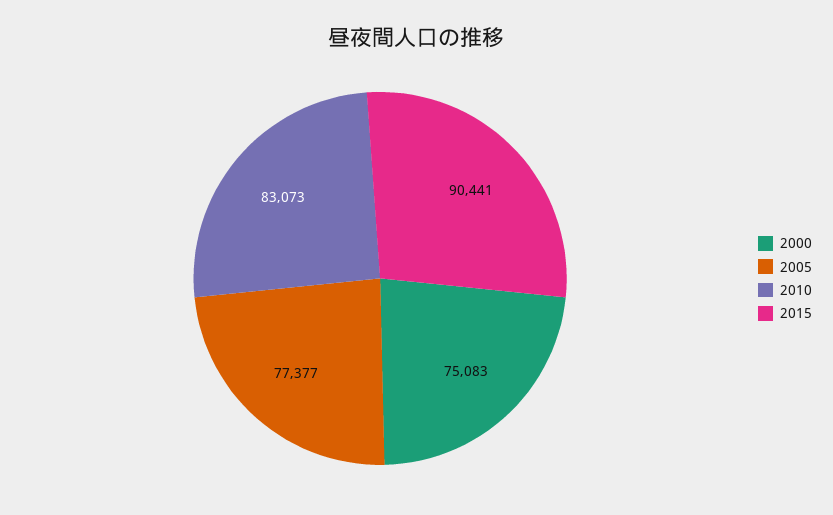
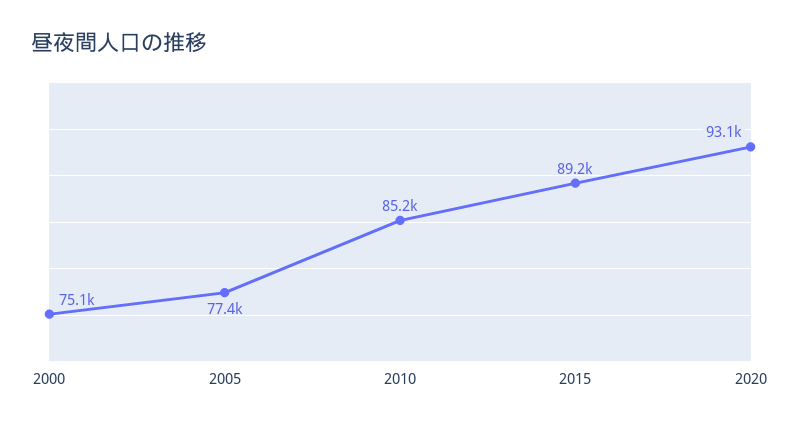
2010: 83073 -> 85200
2015: 90441 -> 89200
2020: none -> 93100

